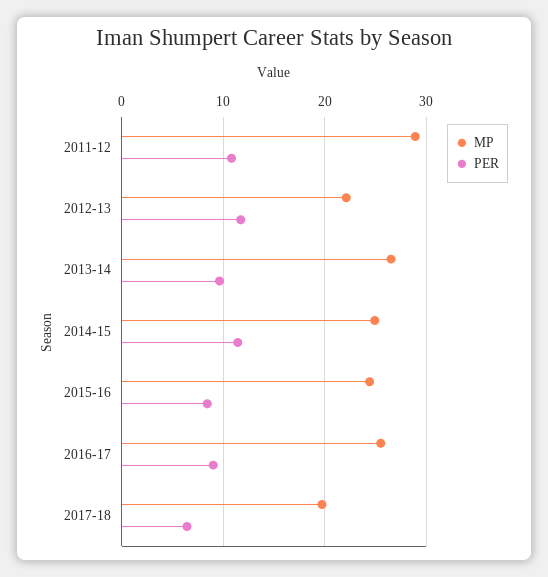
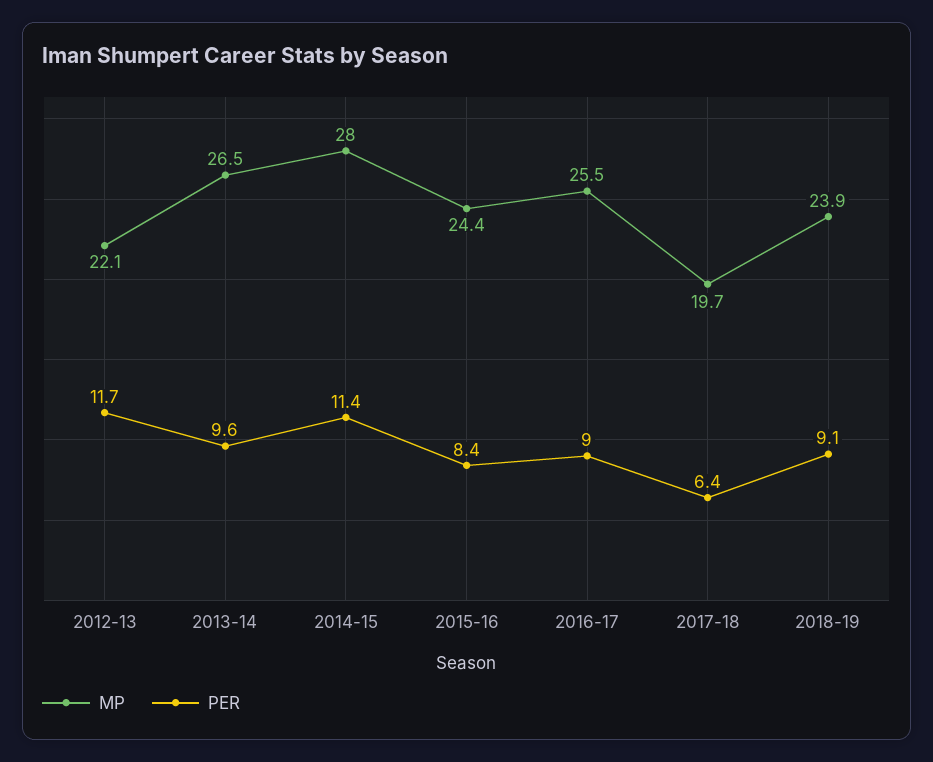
MP, 2011-12: 29 -> none
PER, 2011-12: 11 -> none
MP, 2014-15: 25 -> 28
MP, 2018-19: none -> 23.9
PER, 2018-19: none -> 9.1

